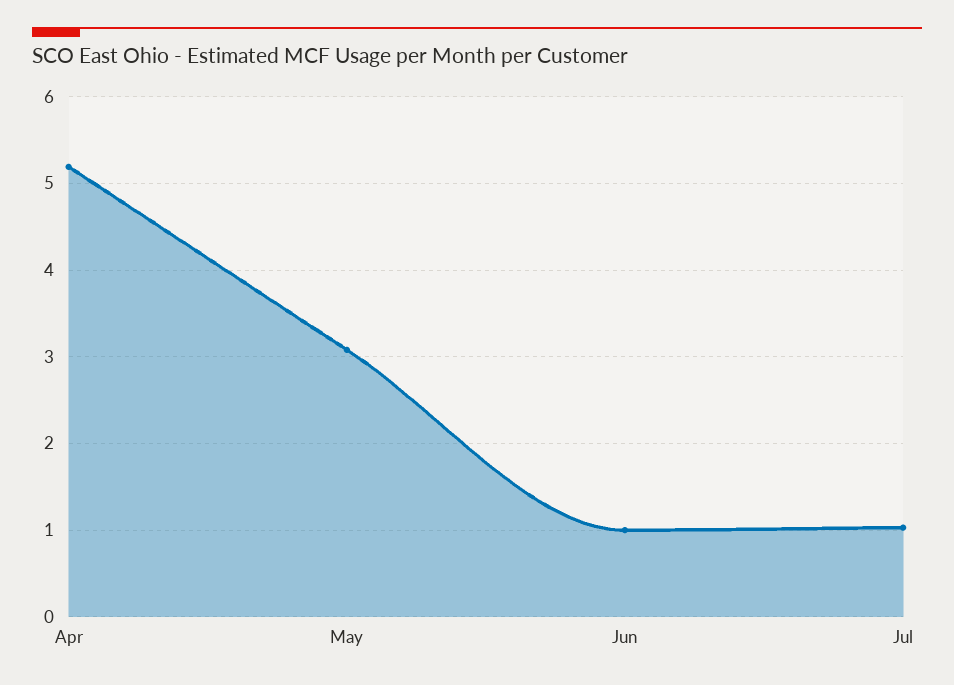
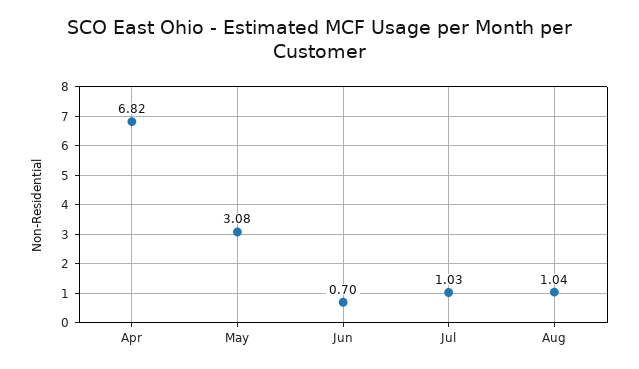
Apr: 5.2 -> 6.82
Jun: 1 -> 0.7
Aug: none -> 1.04

